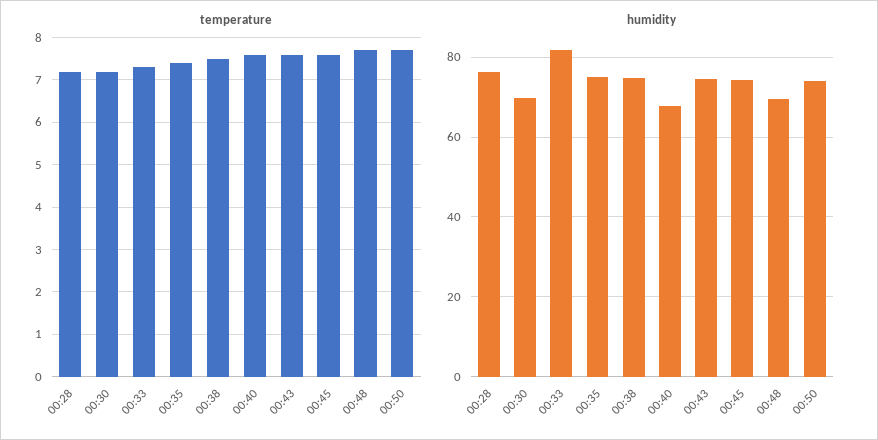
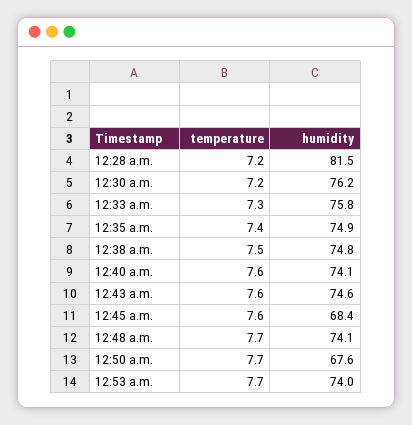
humidity, 00:28: 76 -> 81.5
humidity, 00:30: 70 -> 76.2
humidity, 00:33: 82 -> 75.8
humidity, 00:40: 68 -> 74.1
humidity, 00:45: 74 -> 68.4
humidity, 00:48: 70 -> 74.1
humidity, 00:50: 74 -> 67.6
temperature, 12:53 a.m.: none -> 7.7
humidity, 12:53 a.m.: none -> 74

